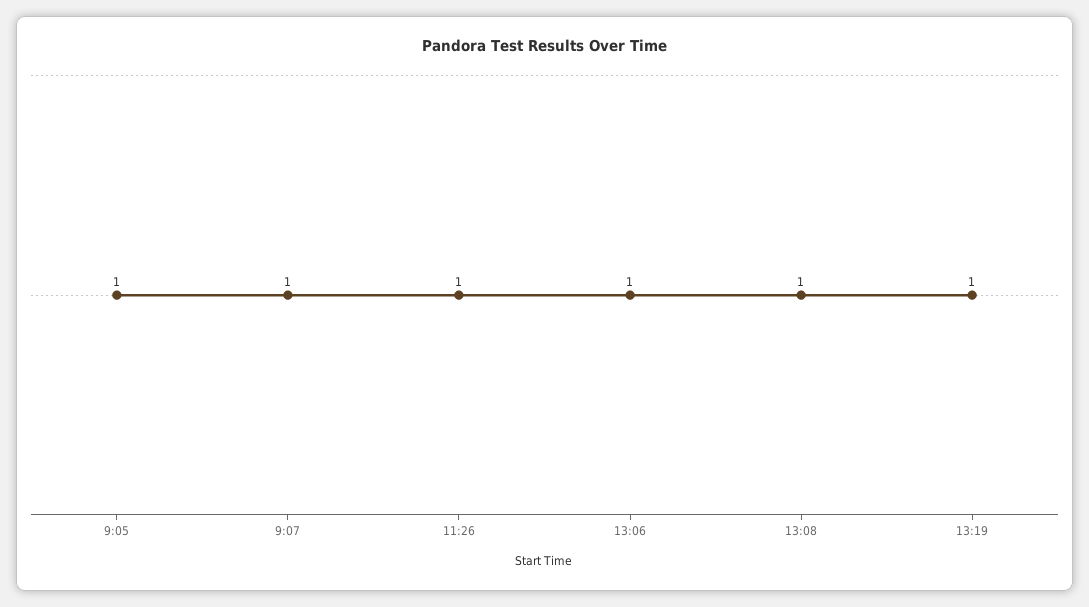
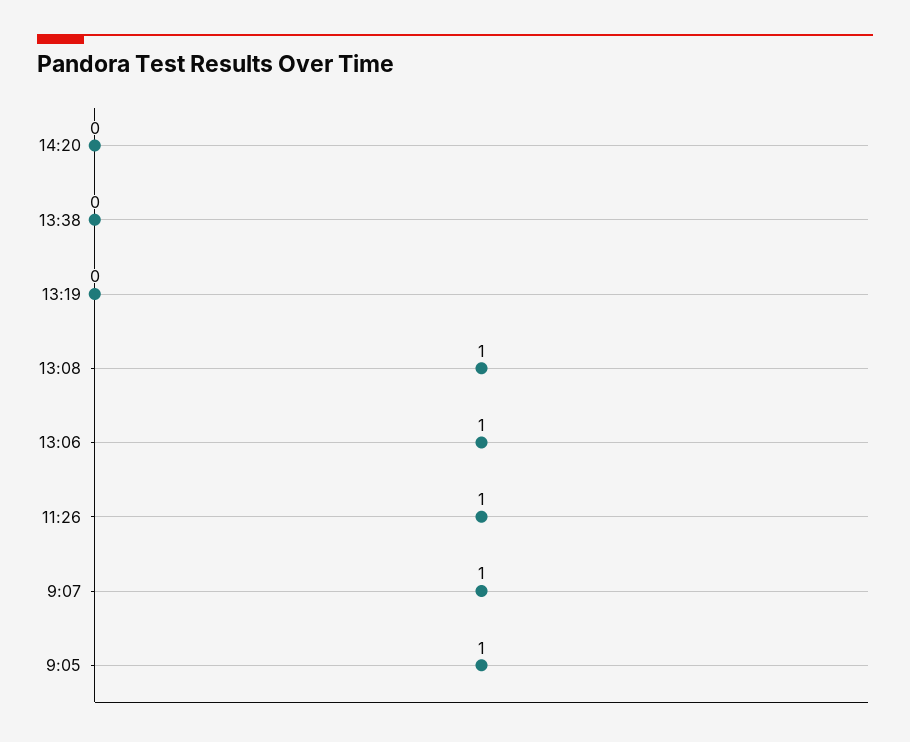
13:19: 1 -> 0
14:20: none -> 0
13:38: none -> 0

